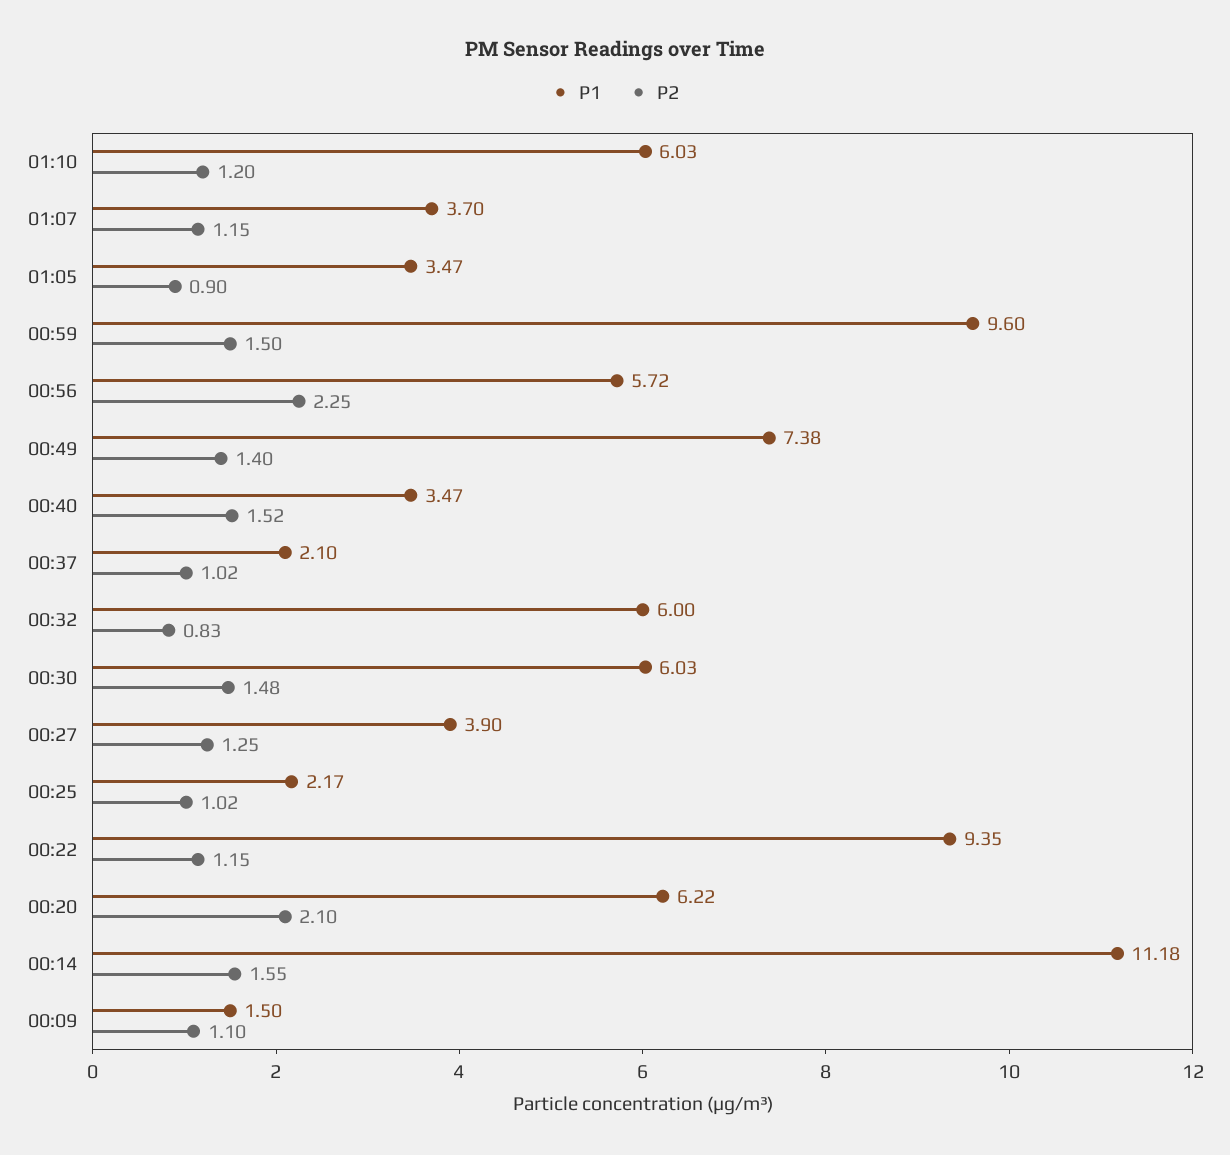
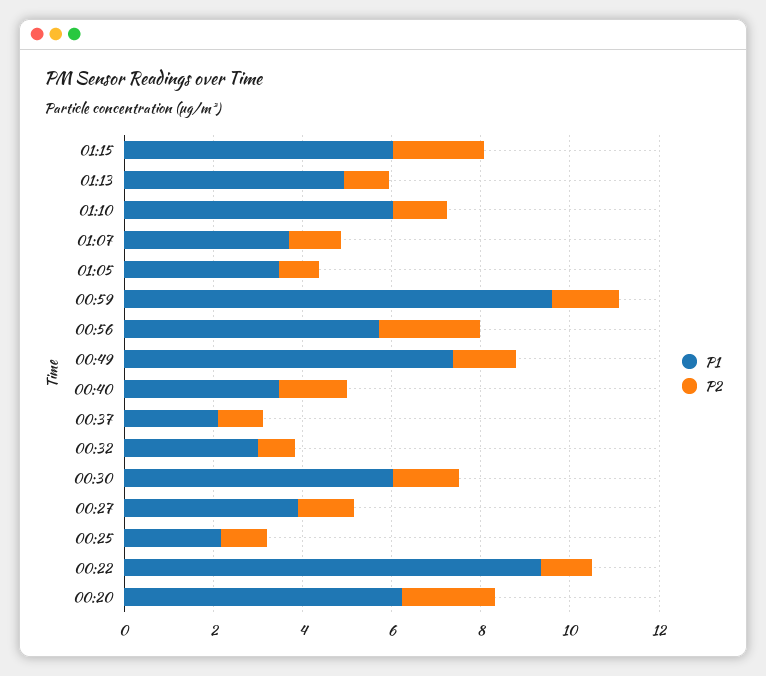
P1, 00:32: 6 -> 3
P1, 00:14: 11.18 -> none
P2, 00:14: 1.55 -> none
P1, 00:09: 1.5 -> none
P2, 00:09: 1.1 -> none
P1, 01:15: none -> 6
P2, 01:15: none -> 2
P1, 01:13: none -> 5
P2, 01:13: none -> 1

